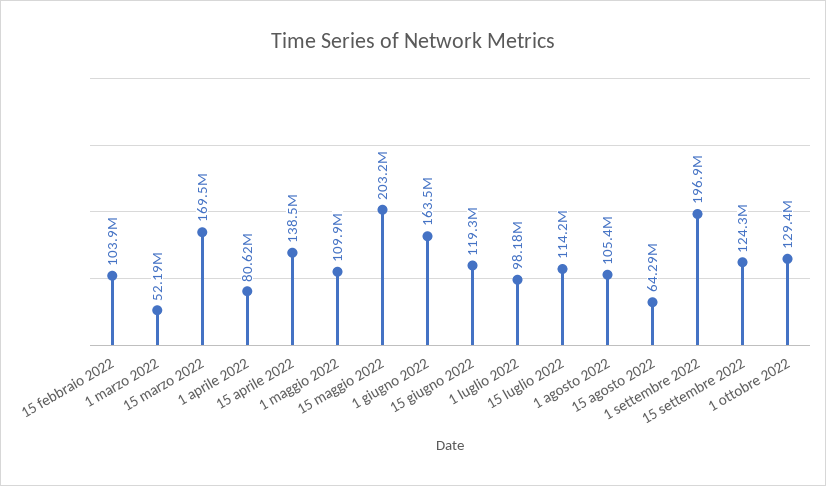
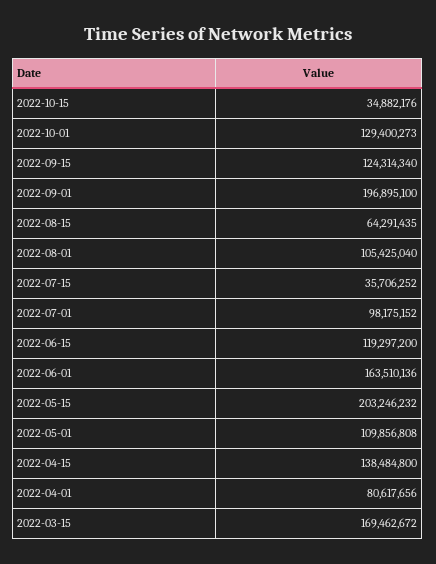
15 febbraio 2022: 103900000 -> none
1 marzo 2022: 52190000 -> none
15 luglio 2022: 114200000 -> 35706252
2022-10-15: none -> 34882176

